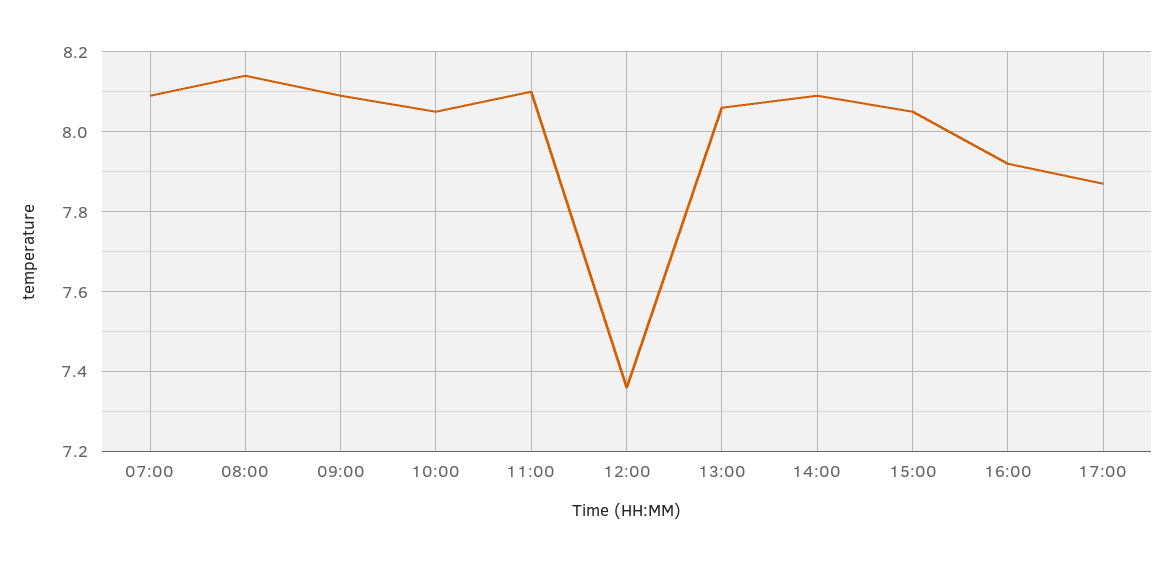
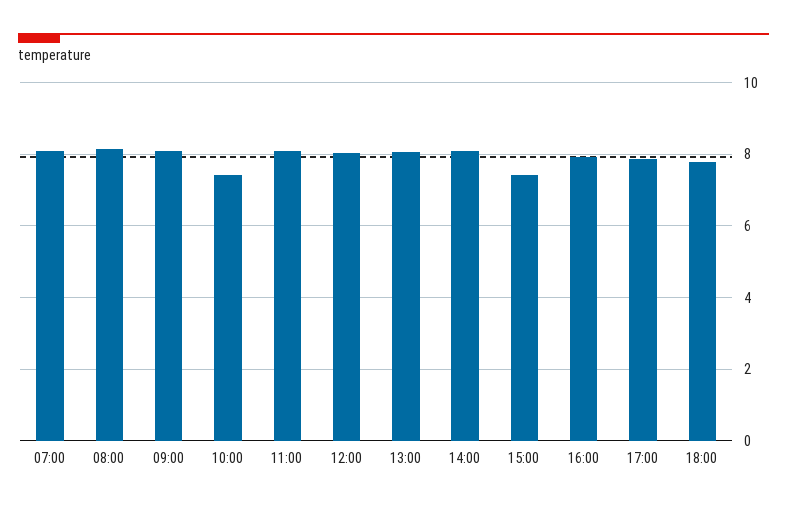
10:00: 8.05 -> 7.4
12:00: 7.35 -> 8
15:00: 8.05 -> 7.4
18:00: none -> 7.8

